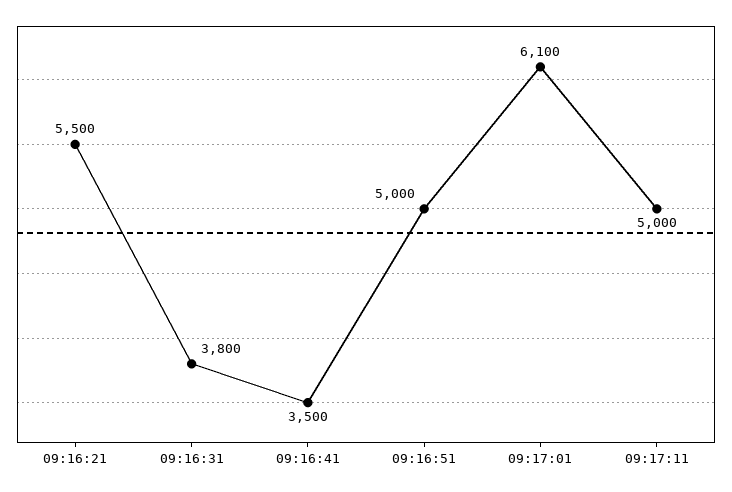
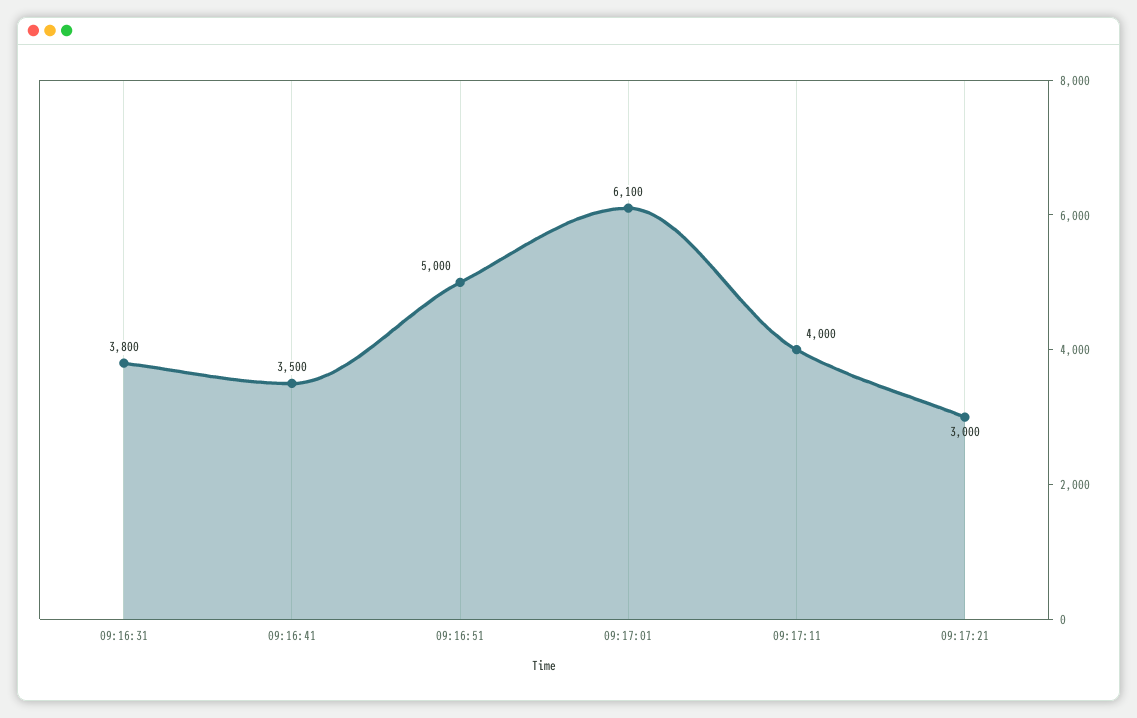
09:16:21: 5500 -> none
09:17:11: 5000 -> 4000
09:17:21: none -> 3000

